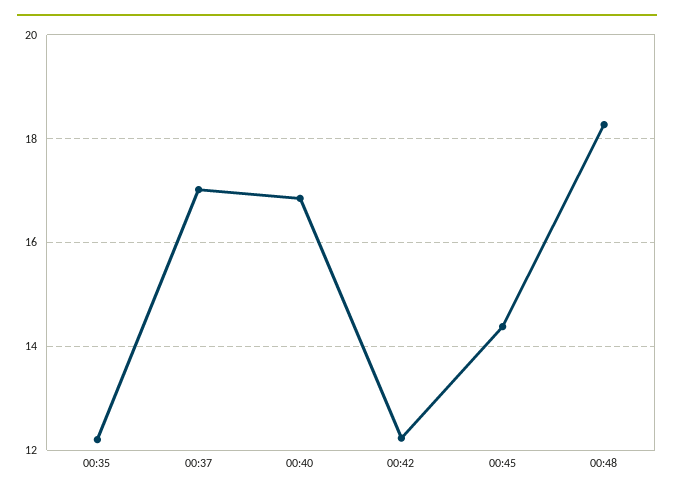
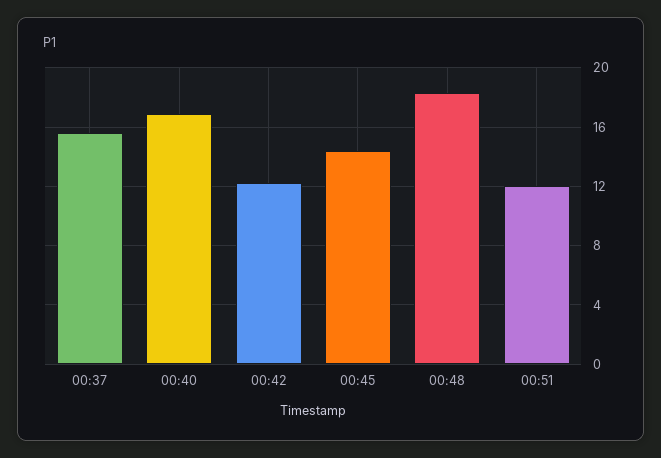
00:35: 12.2 -> none
00:37: 17 -> 15.5
00:51: none -> 12

